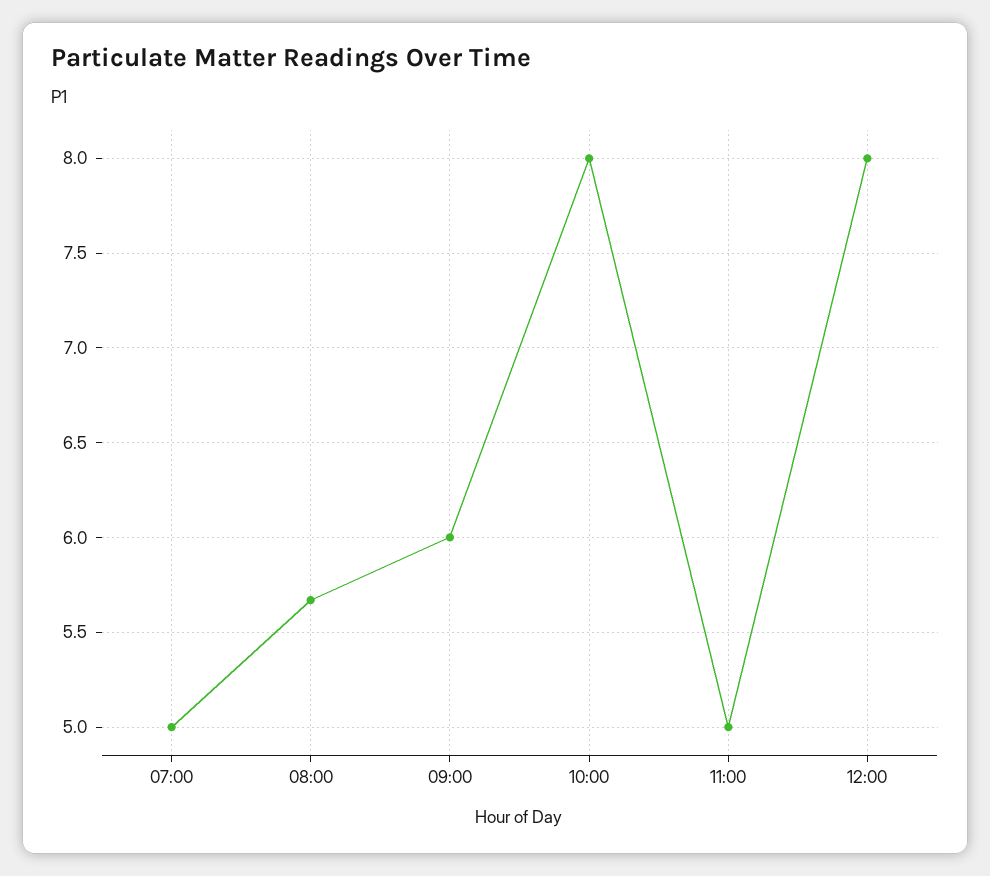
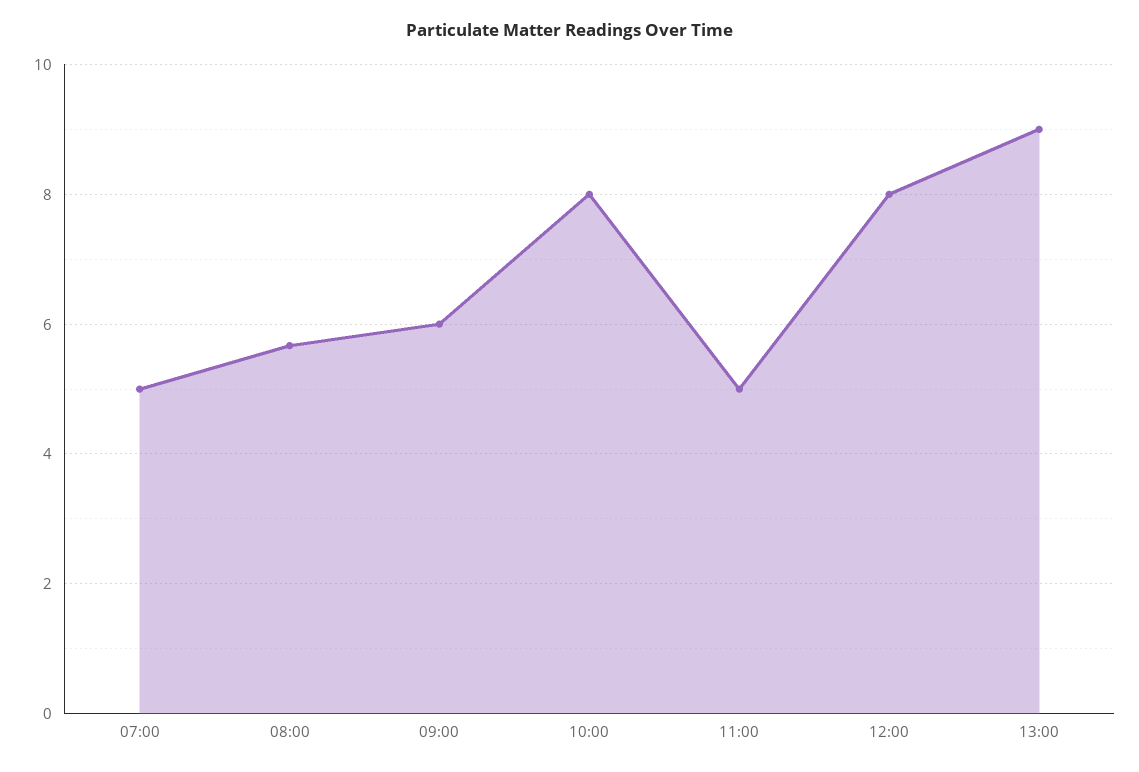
13:00: none -> 9

